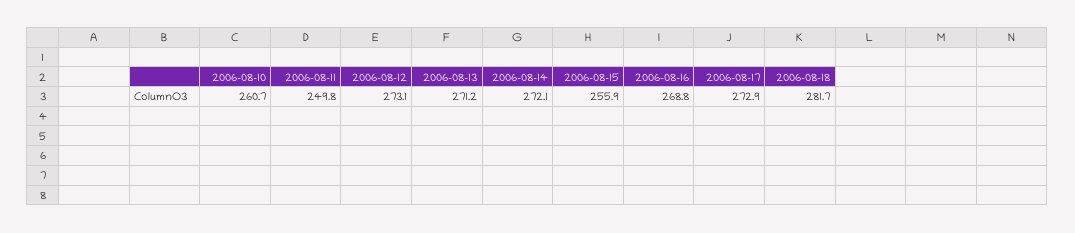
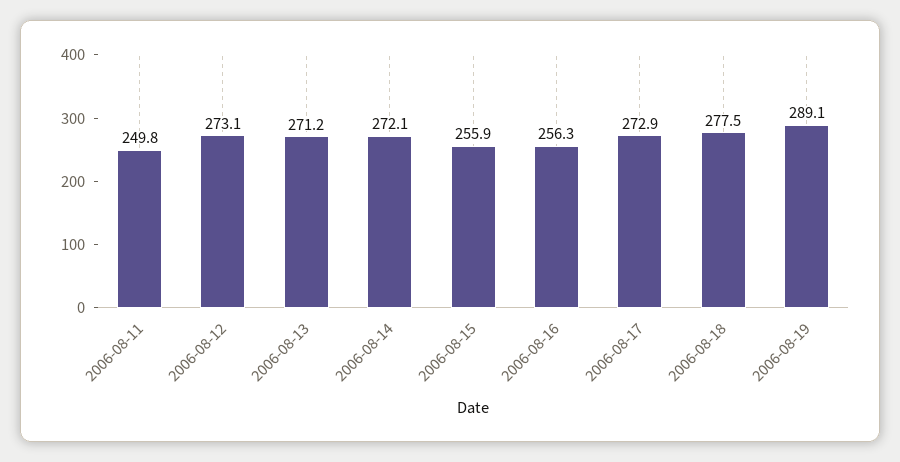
2006-08-10: 260.7 -> none
2006-08-16: 268.8 -> 256.3
2006-08-18: 281.7 -> 277.5
2006-08-19: none -> 289.1

